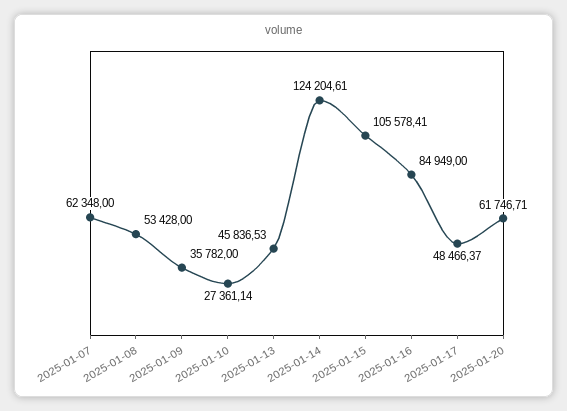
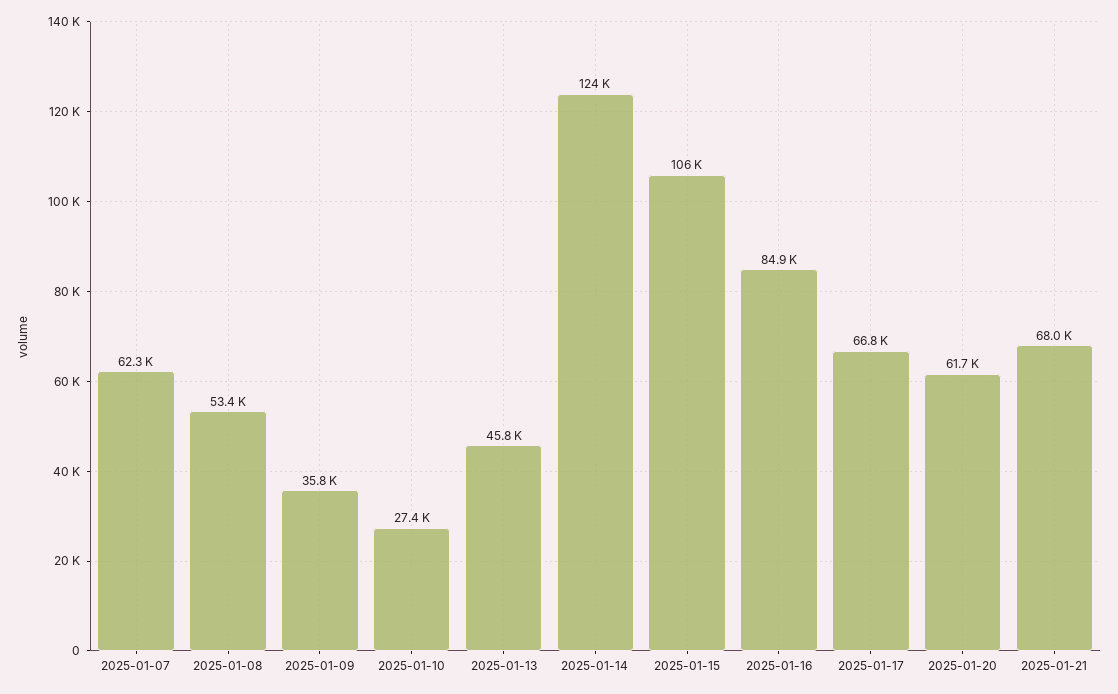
2025-01-17: 48466.37 -> 66800
2025-01-21: none -> 68000

